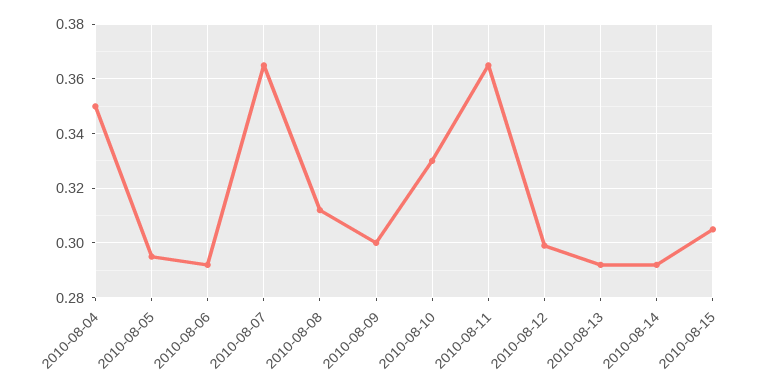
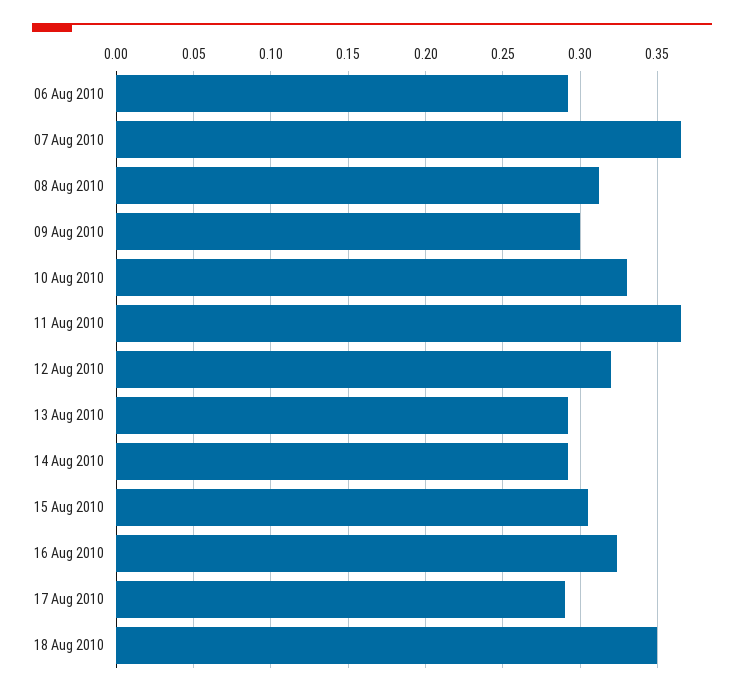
2010-08-04: 0.35 -> none
2010-08-05: 0.295 -> none
2010-08-12: 0.3 -> 0.32
16 Aug 2010: none -> 0.325
17 Aug 2010: none -> 0.29
18 Aug 2010: none -> 0.35

